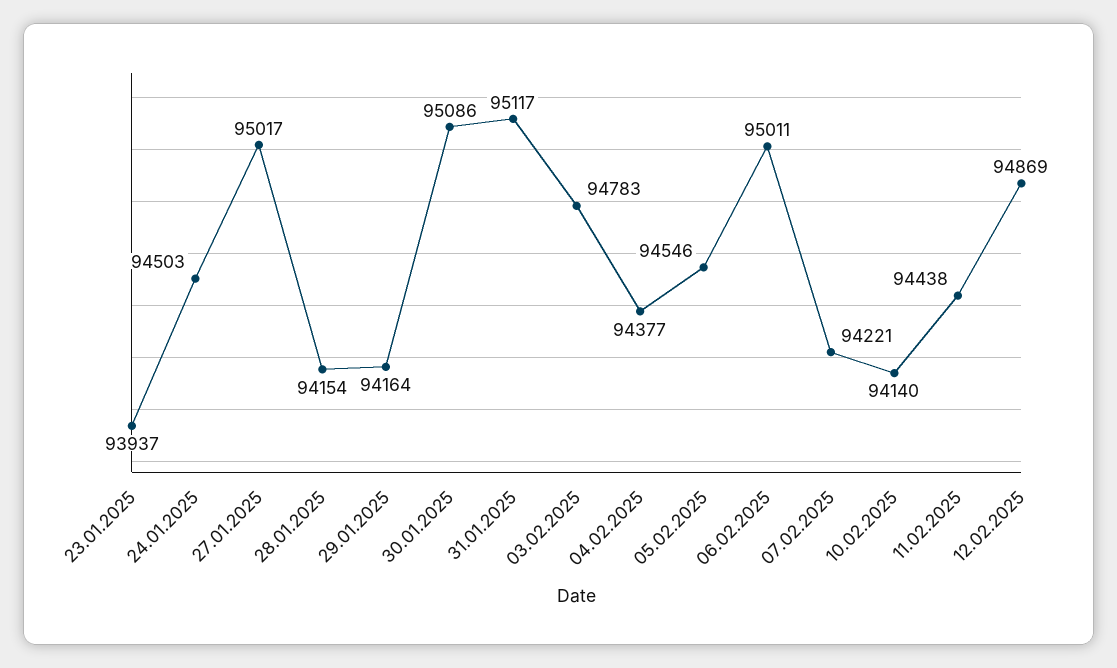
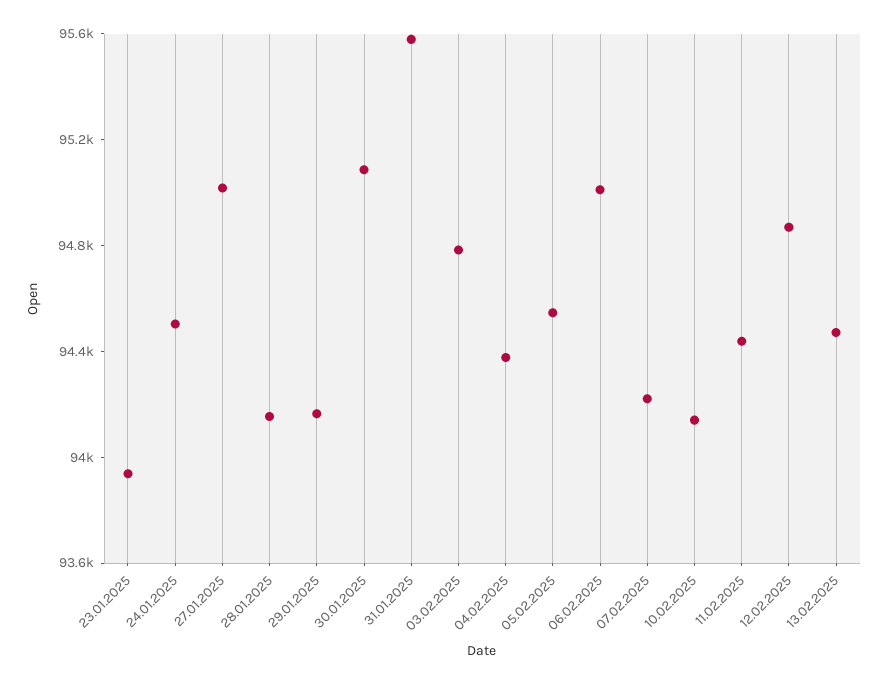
31.01.2025: 95117 -> 95600
13.02.2025: none -> 94500

